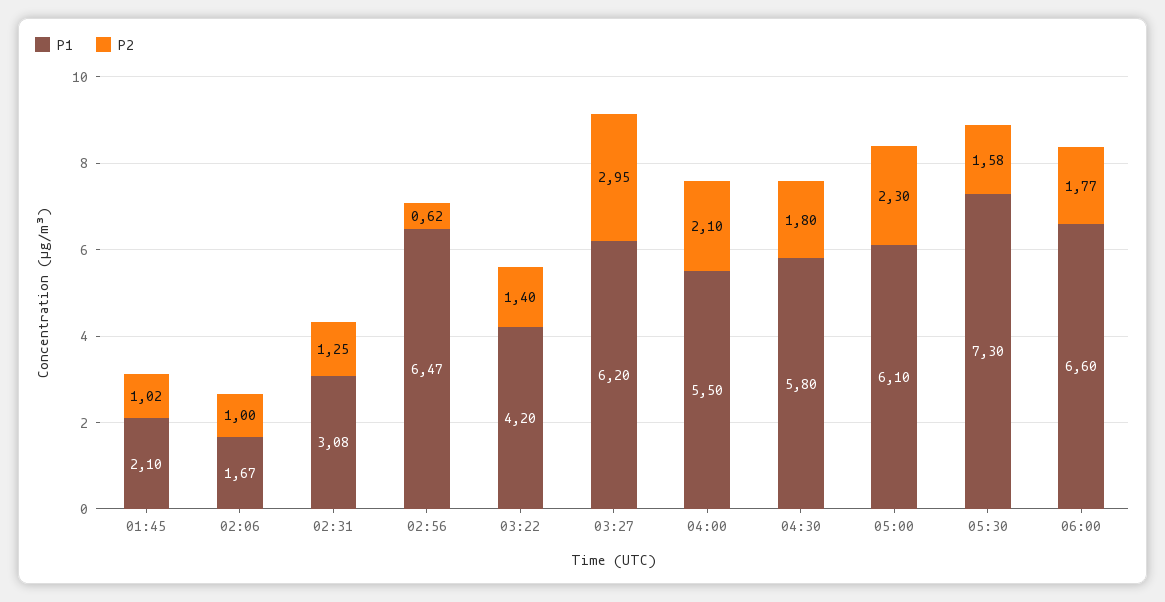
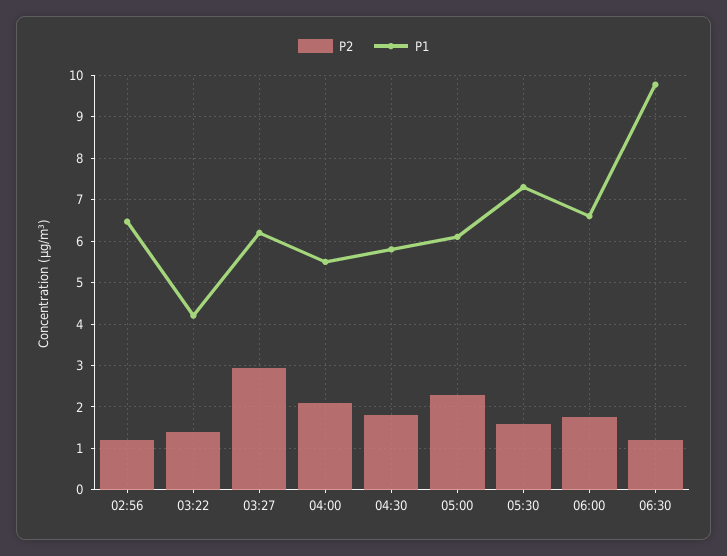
P1, 01:45: 2.1 -> none
P2, 01:45: 1.02 -> none
P1, 02:06: 1.67 -> none
P2, 02:06: 1 -> none
P1, 02:31: 3.08 -> none
P2, 02:31: 1.25 -> none
P2, 02:56: 0.62 -> 1.2
P2, 06:30: none -> 1.2
P1, 06:30: none -> 9.8

